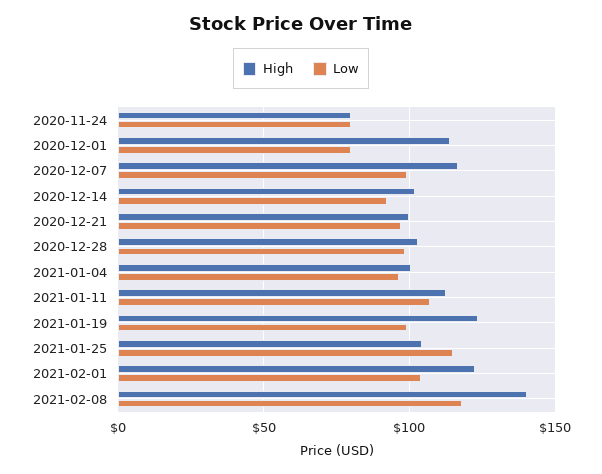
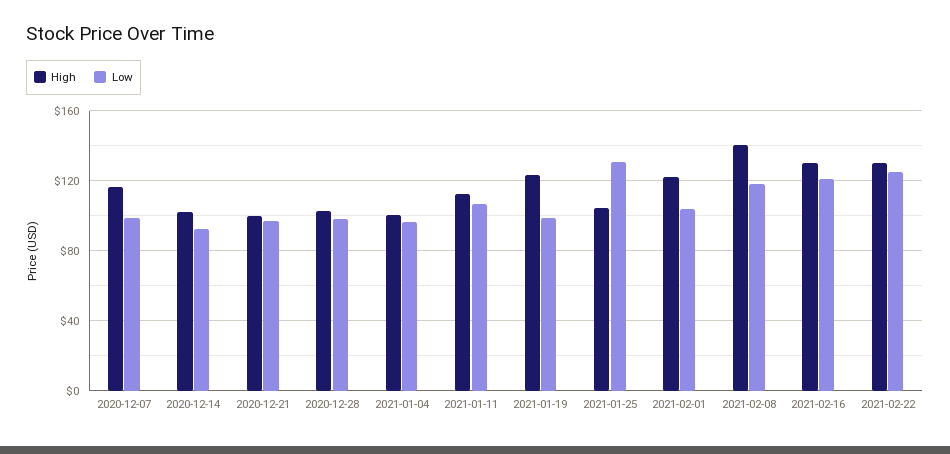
High, 2020-11-24: 80 -> none
Low, 2020-11-24: 80 -> none
High, 2020-12-01: 115 -> none
Low, 2020-12-01: 80 -> none
Low, 2021-01-25: 115 -> 130
High, 2021-02-16: none -> 130
Low, 2021-02-16: none -> 120
High, 2021-02-22: none -> 130
Low, 2021-02-22: none -> 125

